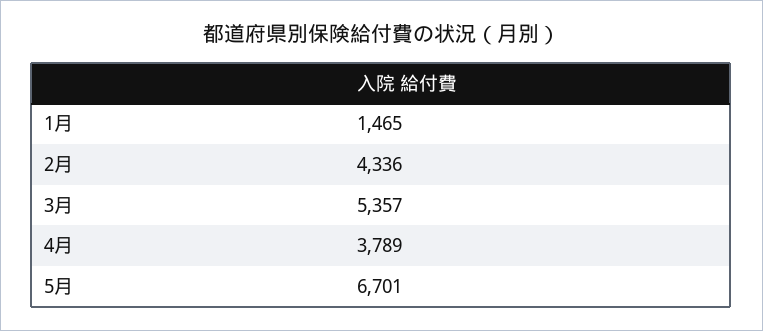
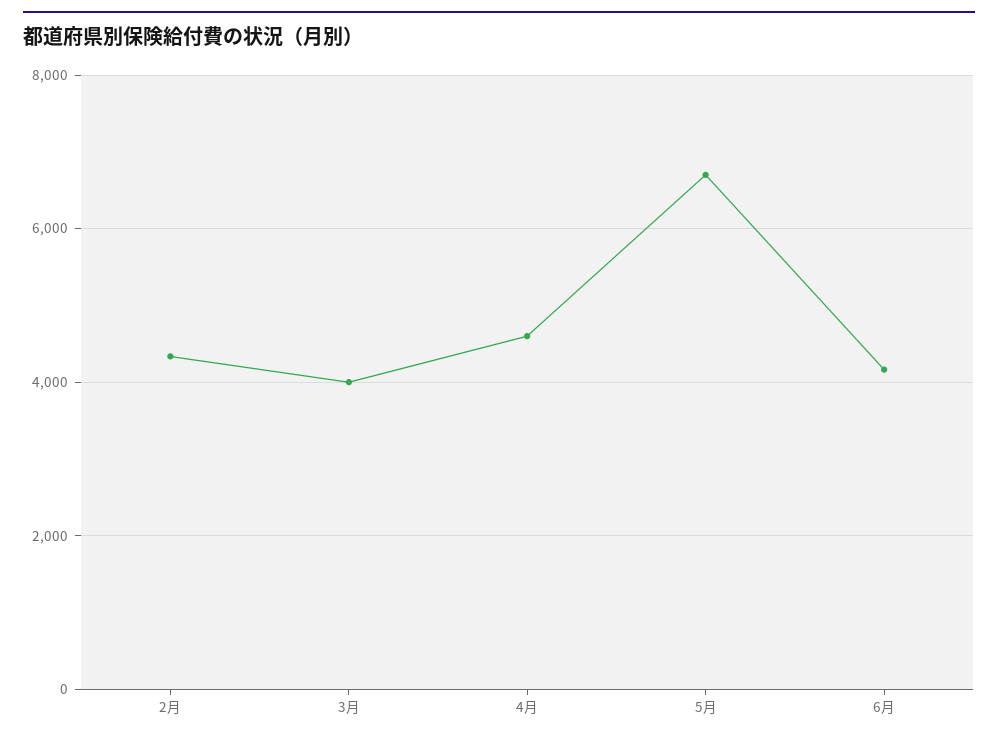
1月: 1465 -> none
3月: 5357 -> 4000
4月: 3789 -> 4600
6月: none -> 4200

